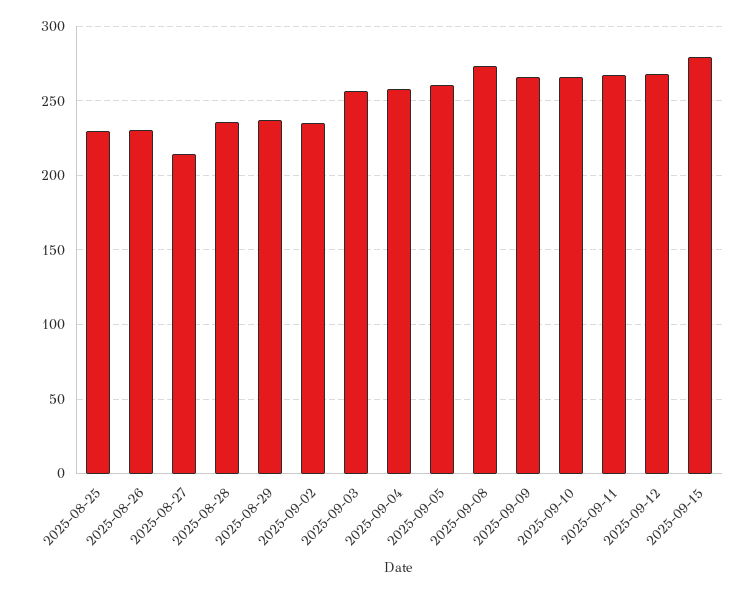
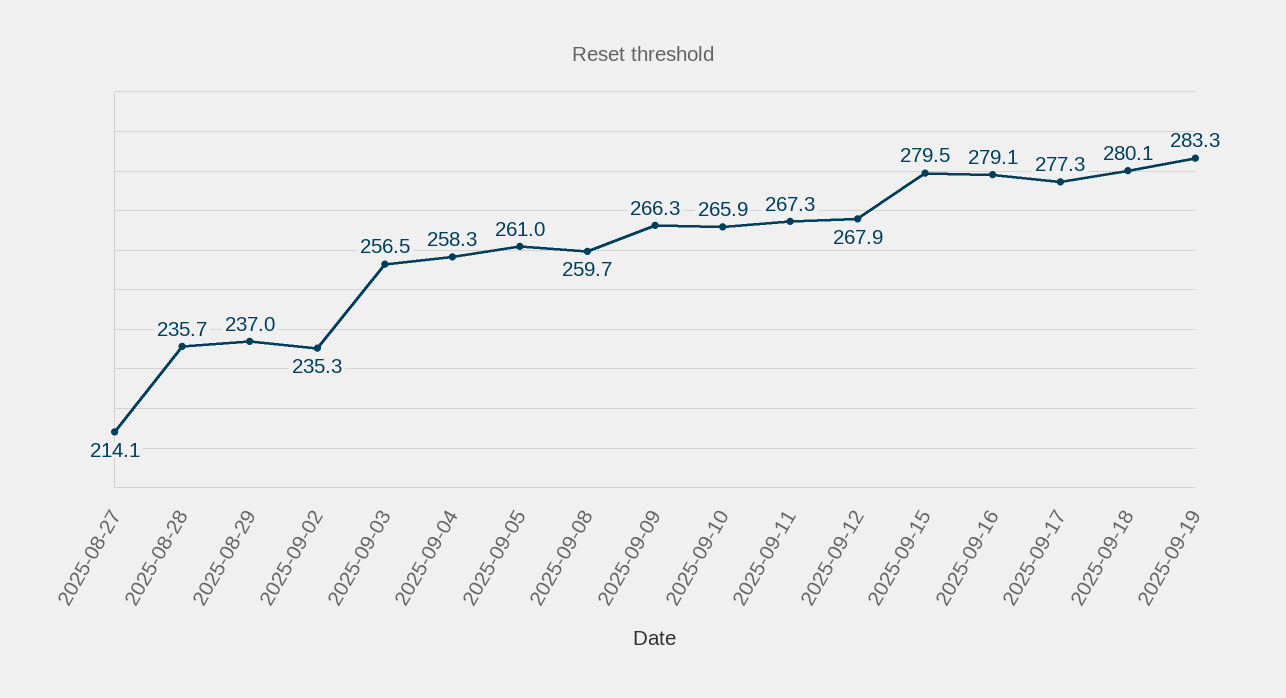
2025-08-25: 230 -> none
2025-08-26: 230 -> none
2025-09-08: 275 -> 259.7
2025-09-16: none -> 279.1
2025-09-17: none -> 277.3
2025-09-18: none -> 280.1
2025-09-19: none -> 283.3

